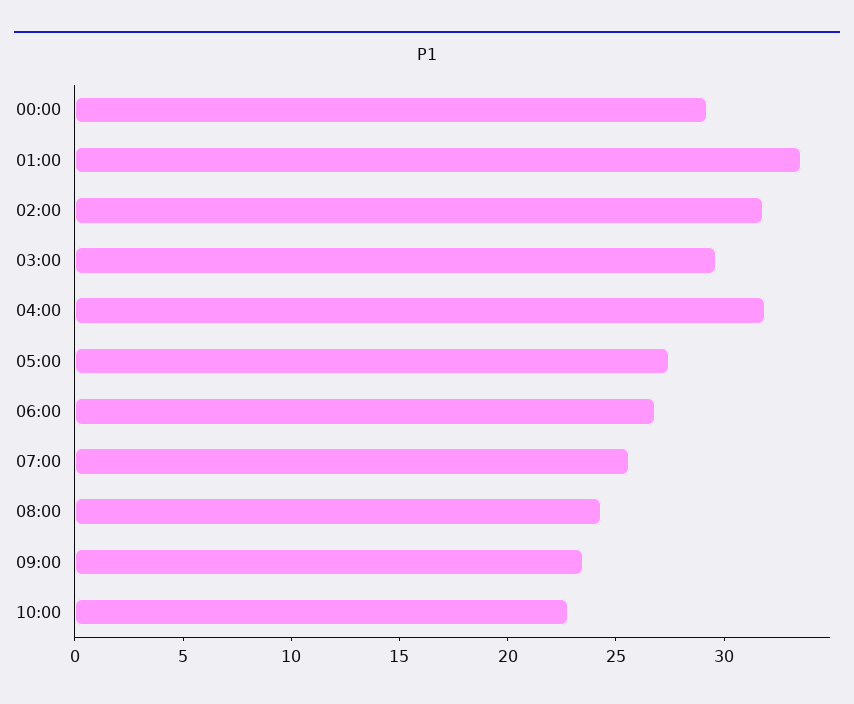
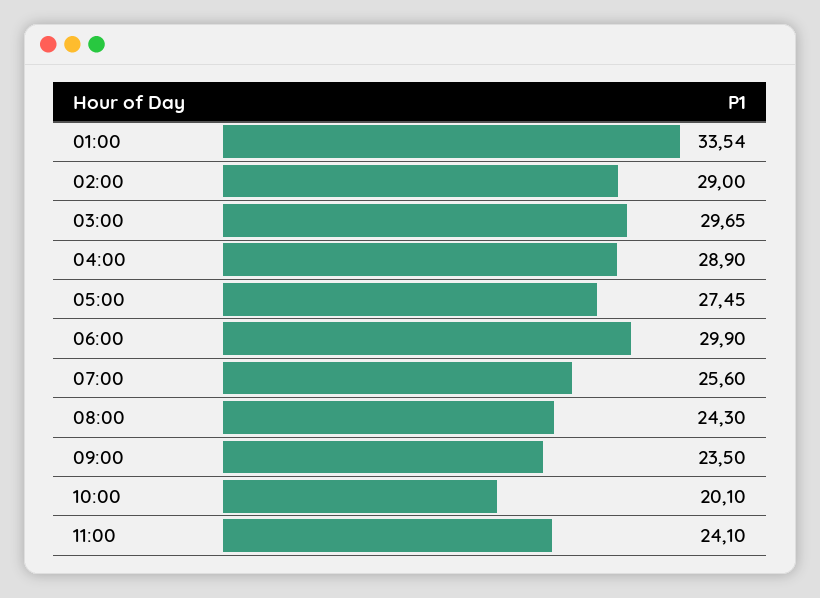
00:00: 29 -> none
02:00: 32 -> 29
04:00: 32 -> 28.9
06:00: 27 -> 29.9
10:00: 23 -> 20.1
11:00: none -> 24.1

